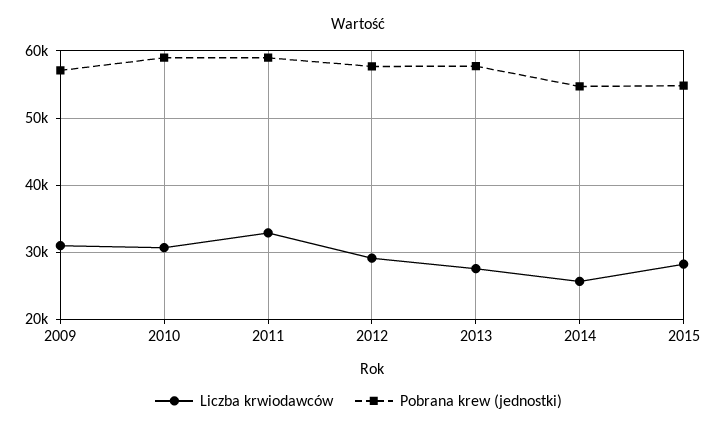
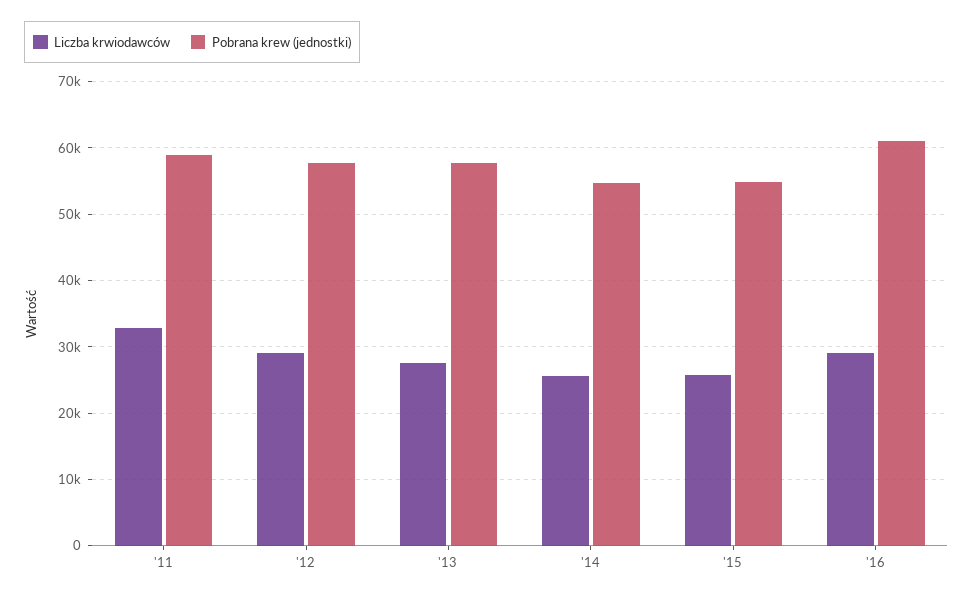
Liczba krwiodawców, 2009: 31000 -> none
Pobrana krew (jednostki), 2009: 57000 -> none
Liczba krwiodawców, 2010: 31000 -> none
Pobrana krew (jednostki), 2010: 59000 -> none
Liczba krwiodawców, 2015: 28000 -> 26000
Liczba krwiodawców, '16: none -> 29000
Pobrana krew (jednostki), '16: none -> 61000

